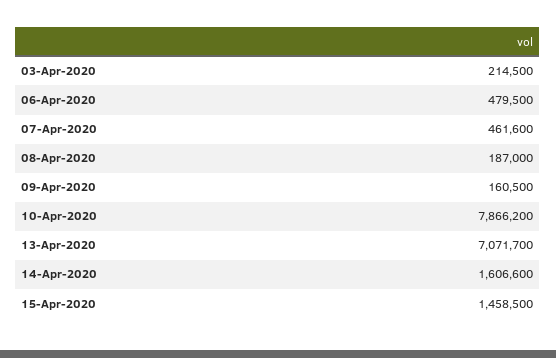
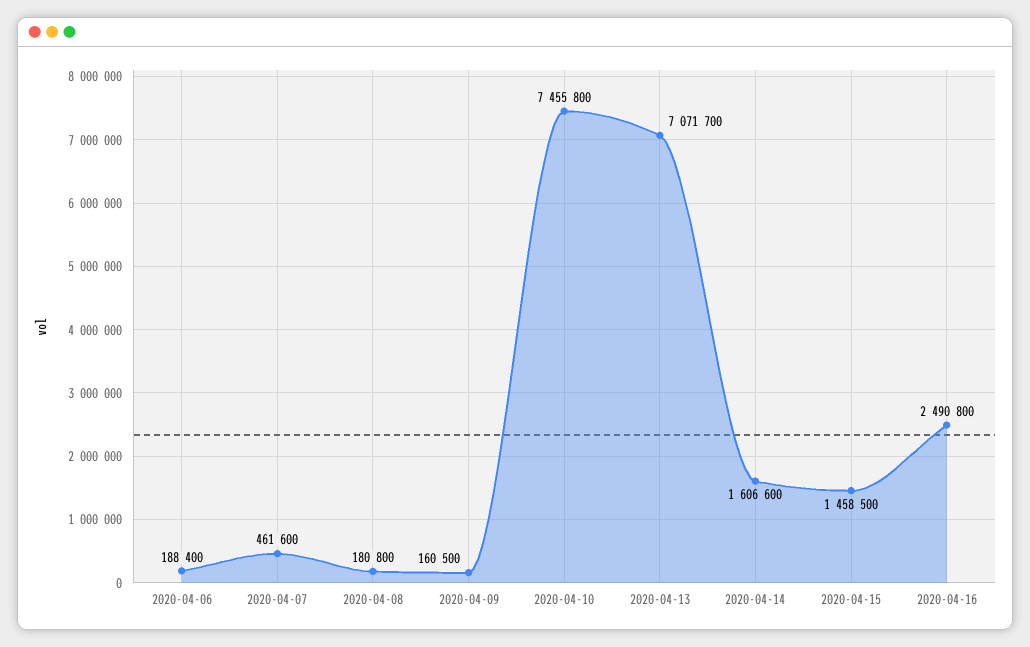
03-Apr-2020: 214500 -> none
06-Apr-2020: 479500 -> 188400
08-Apr-2020: 187000 -> 180800
10-Apr-2020: 7866200 -> 7455800
2020-04-16: none -> 2490800

